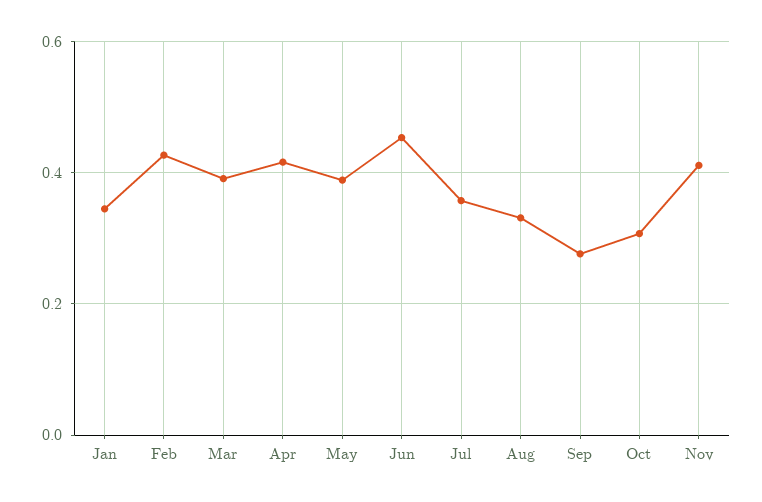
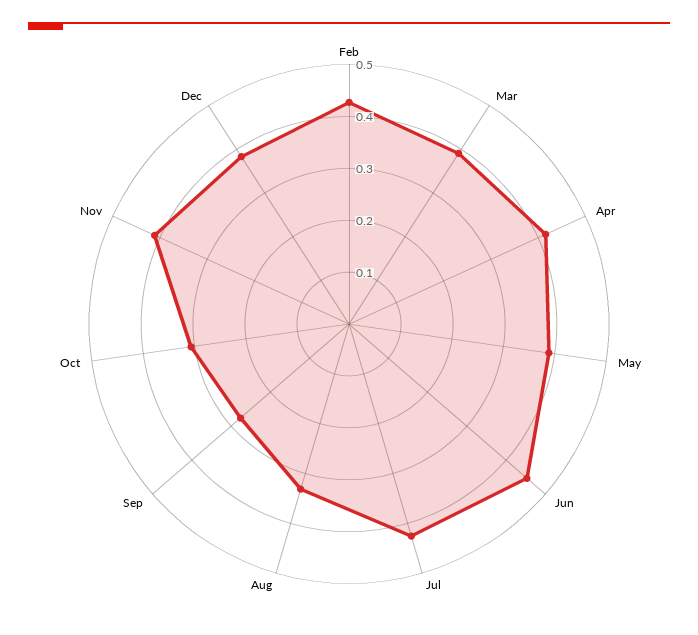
Jan: 0.34 -> none
Jul: 0.36 -> 0.42
Dec: none -> 0.38

